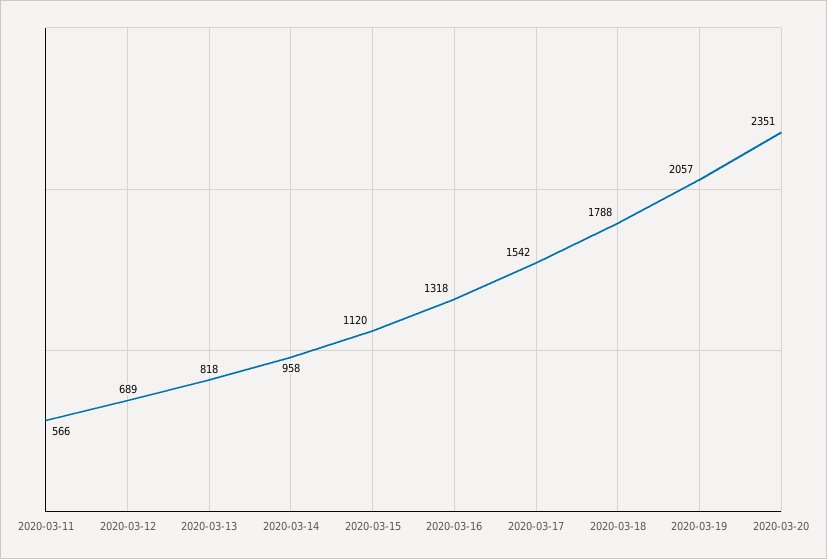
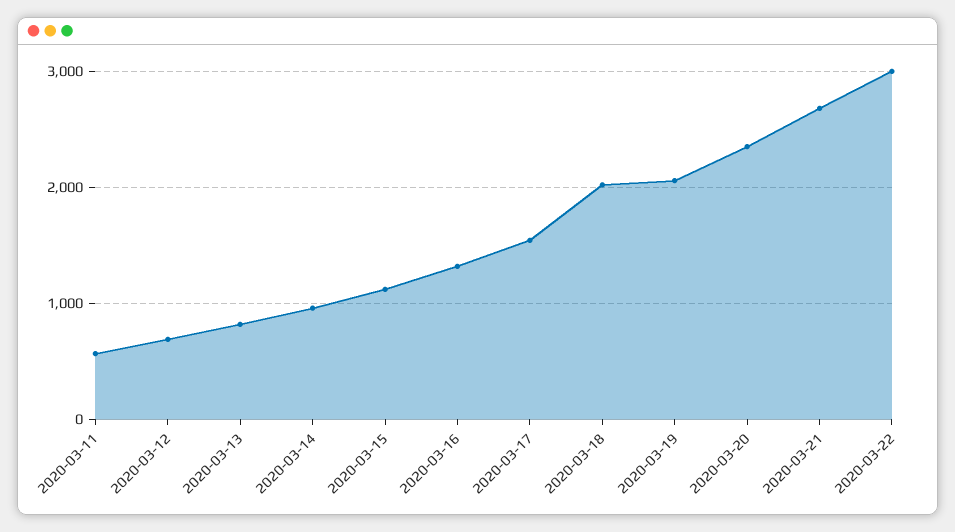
2020-03-18: 1788 -> 2000
2020-03-21: none -> 2700
2020-03-22: none -> 3000

